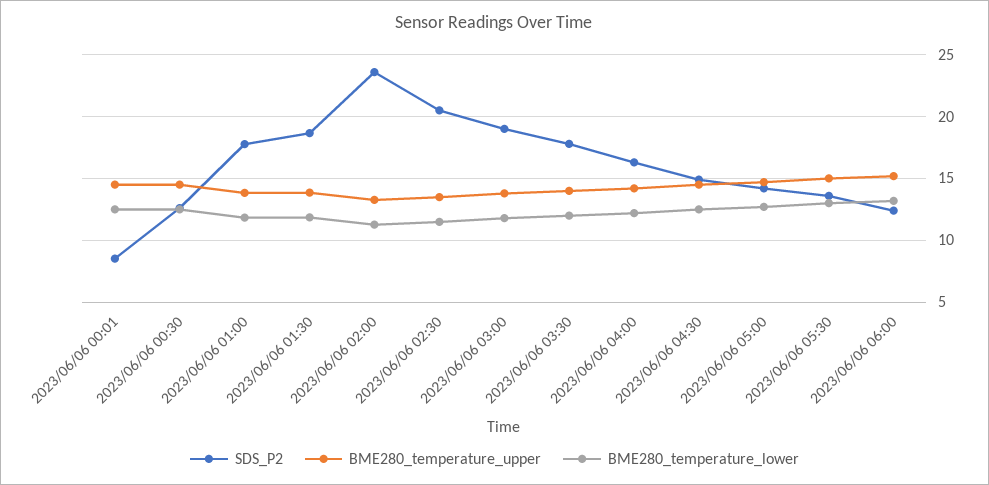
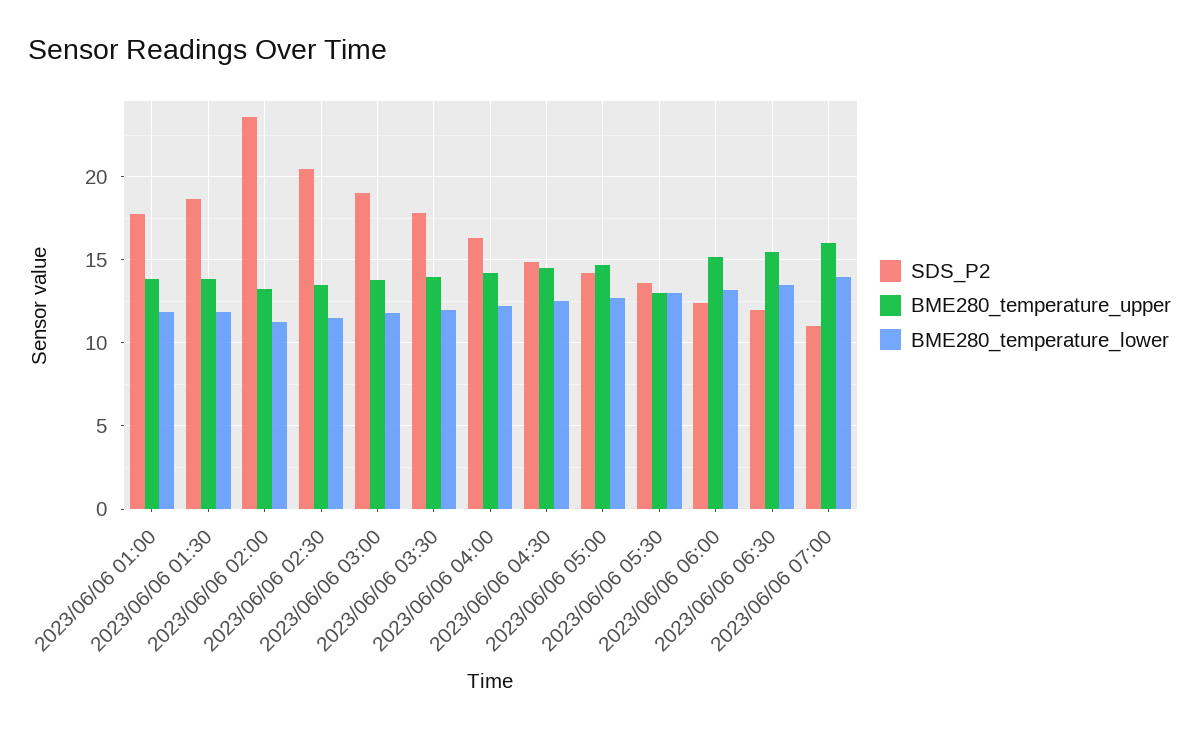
SDS_P2, 2023/06/06 00:01: 8.5 -> none
BME280_temperature_upper, 2023/06/06 00:01: 14.5 -> none
BME280_temperature_lower, 2023/06/06 00:01: 12.5 -> none
SDS_P2, 2023/06/06 00:30: 12.5 -> none
BME280_temperature_upper, 2023/06/06 00:30: 14.5 -> none
BME280_temperature_lower, 2023/06/06 00:30: 12.5 -> none
BME280_temperature_upper, 2023/06/06 05:30: 15 -> 13
SDS_P2, 2023/06/06 06:30: none -> 12
BME280_temperature_upper, 2023/06/06 06:30: none -> 15.5
BME280_temperature_lower, 2023/06/06 06:30: none -> 13.5
SDS_P2, 2023/06/06 07:00: none -> 11
BME280_temperature_upper, 2023/06/06 07:00: none -> 16
BME280_temperature_lower, 2023/06/06 07:00: none -> 14

